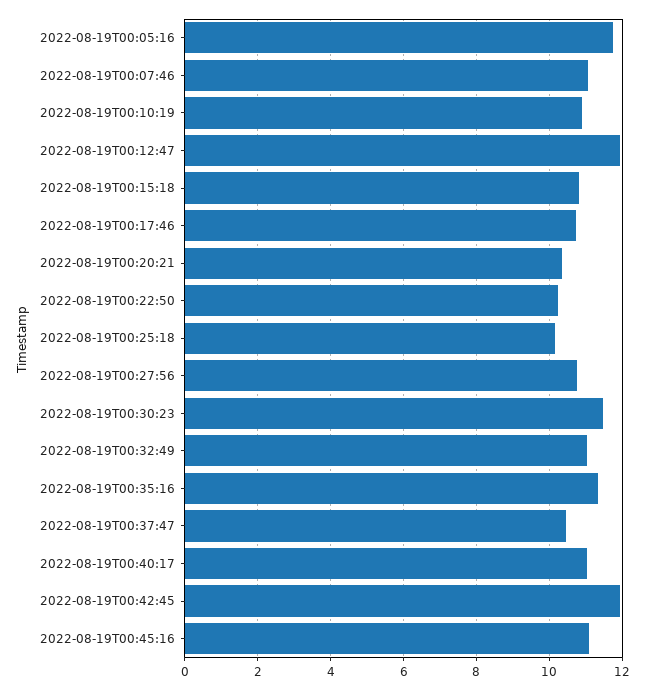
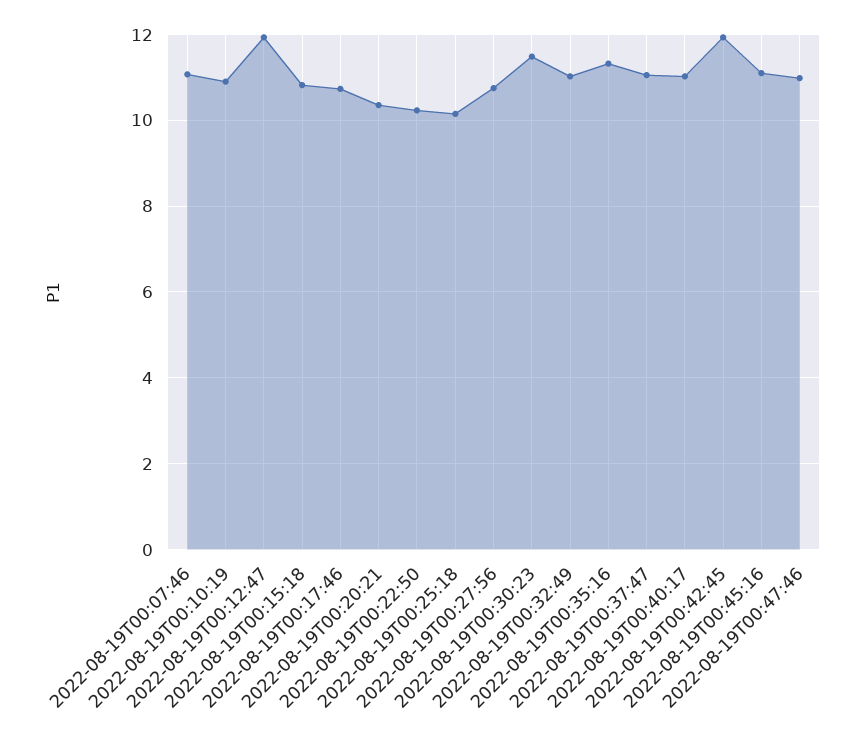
2022-08-19T00:05:16: 11.8 -> none
2022-08-19T00:37:47: 10.4 -> 11
2022-08-19T00:47:46: none -> 11

